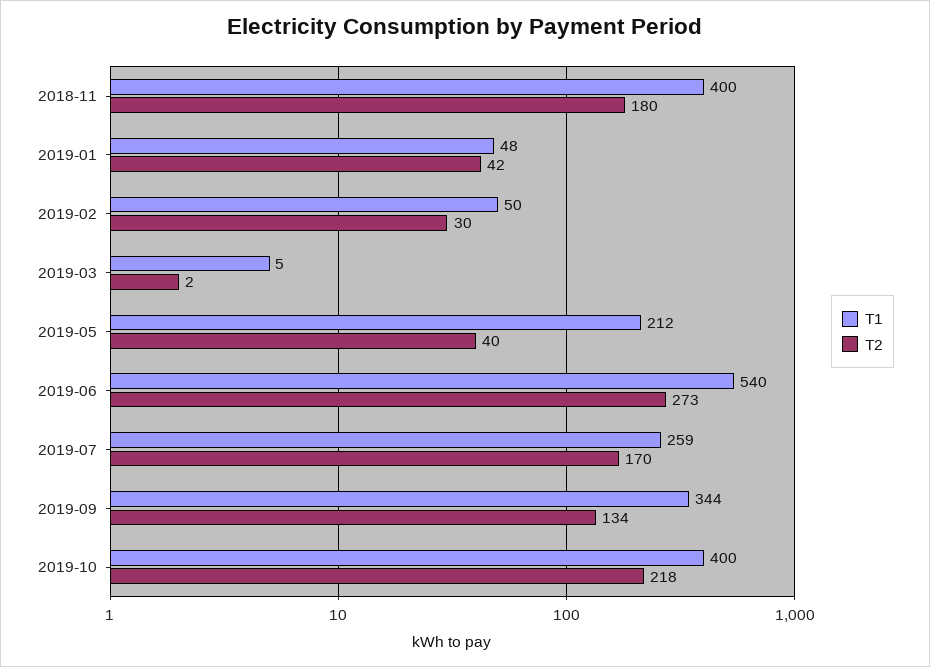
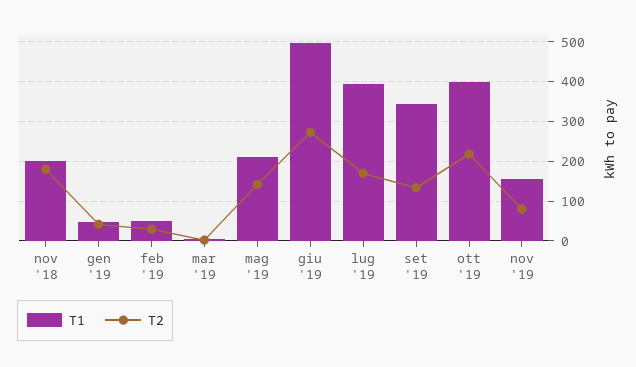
Т1, 2018-11: 400 -> 200
Т2, 2019-05: 40 -> 140
Т1, 2019-06: 540 -> 500
Т1, 2019-07: 259 -> 400
Т1, nov '19: none -> 160
Т2, nov '19: none -> 80

